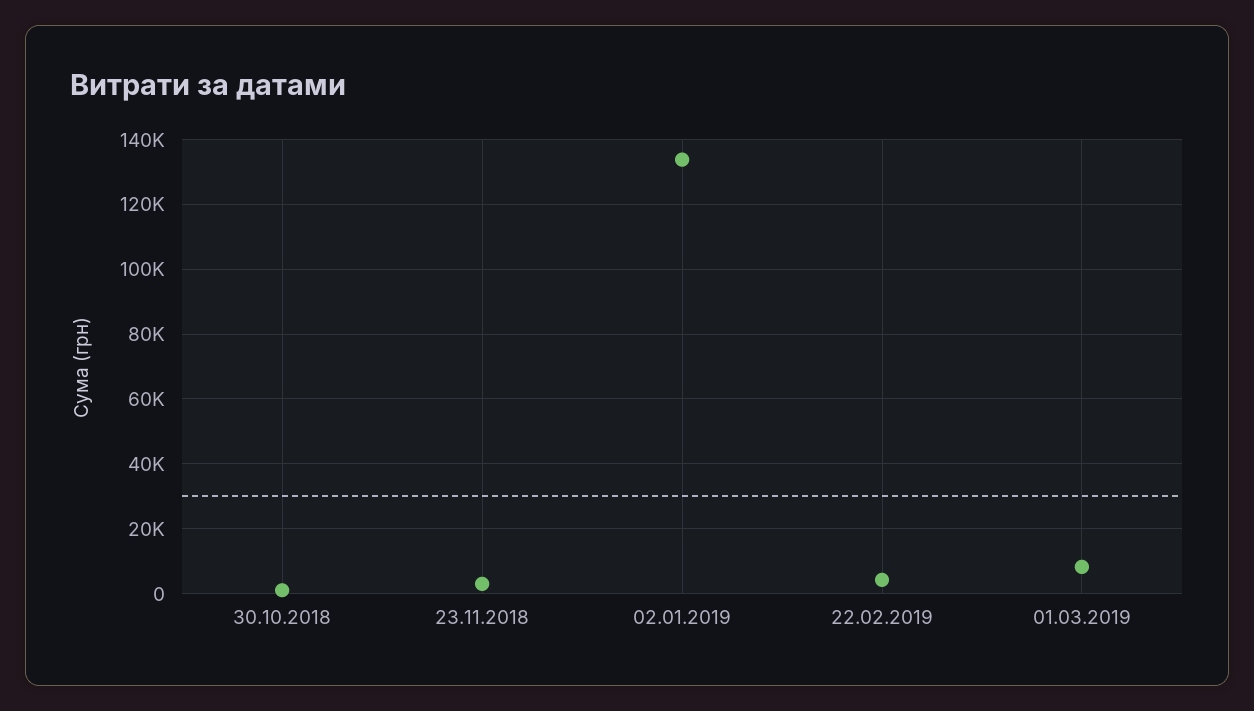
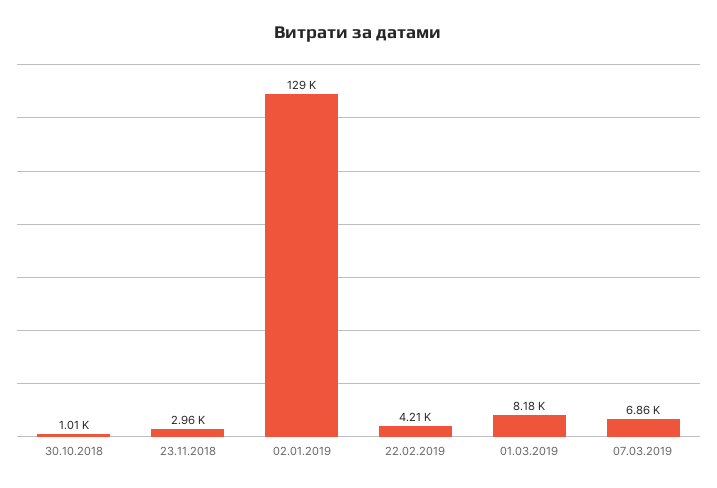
02.01.2019: 134000 -> 129000
07.03.2019: none -> 6860

